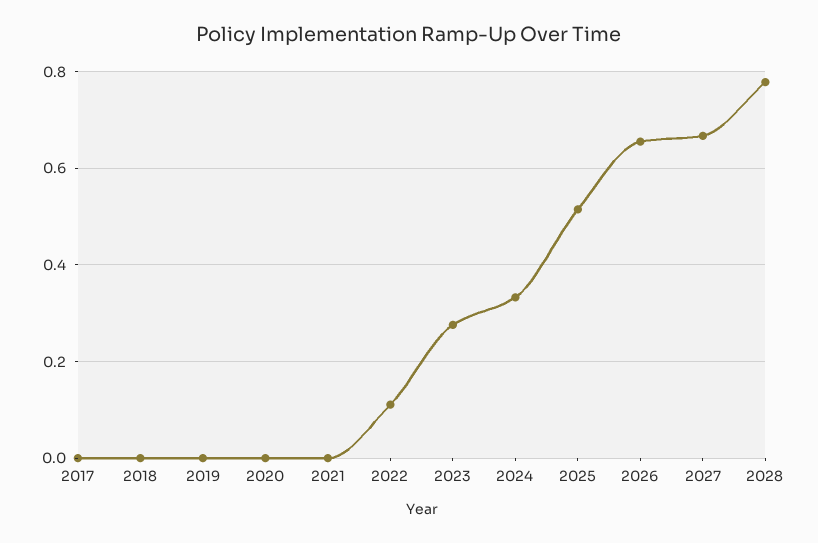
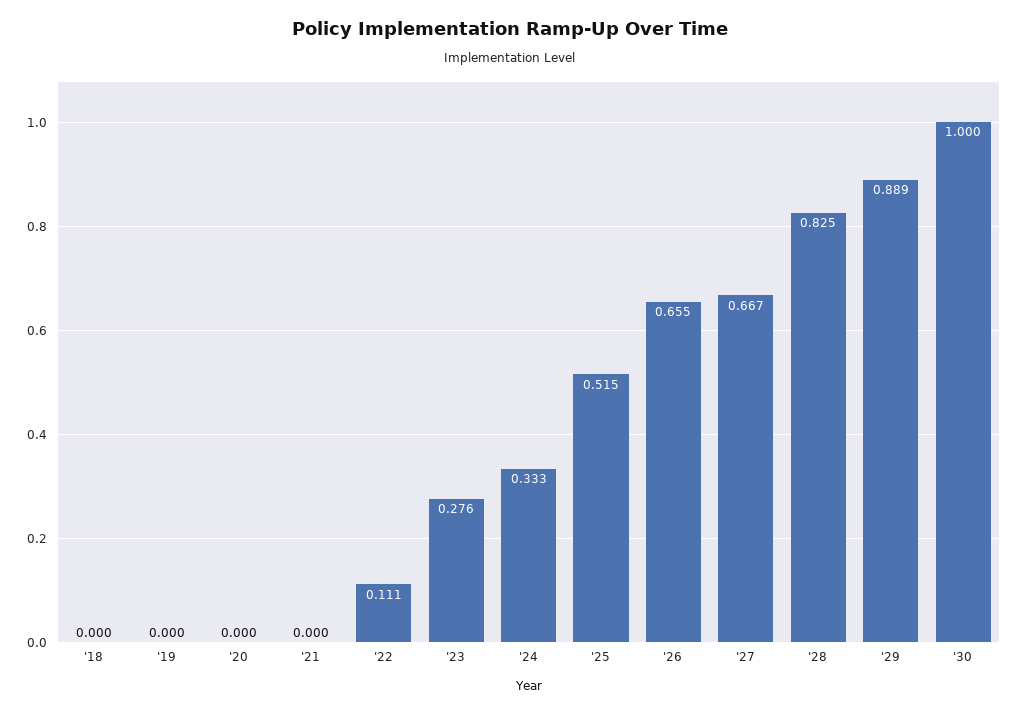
2017: 0 -> none
2028: 0.78 -> 0.825
'29: none -> 0.889
'30: none -> 1

